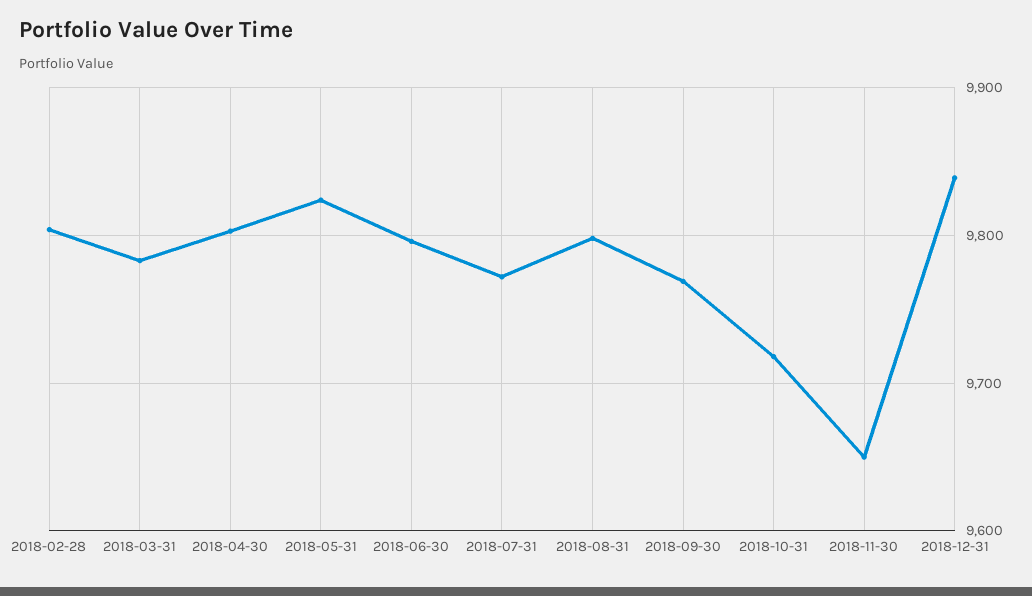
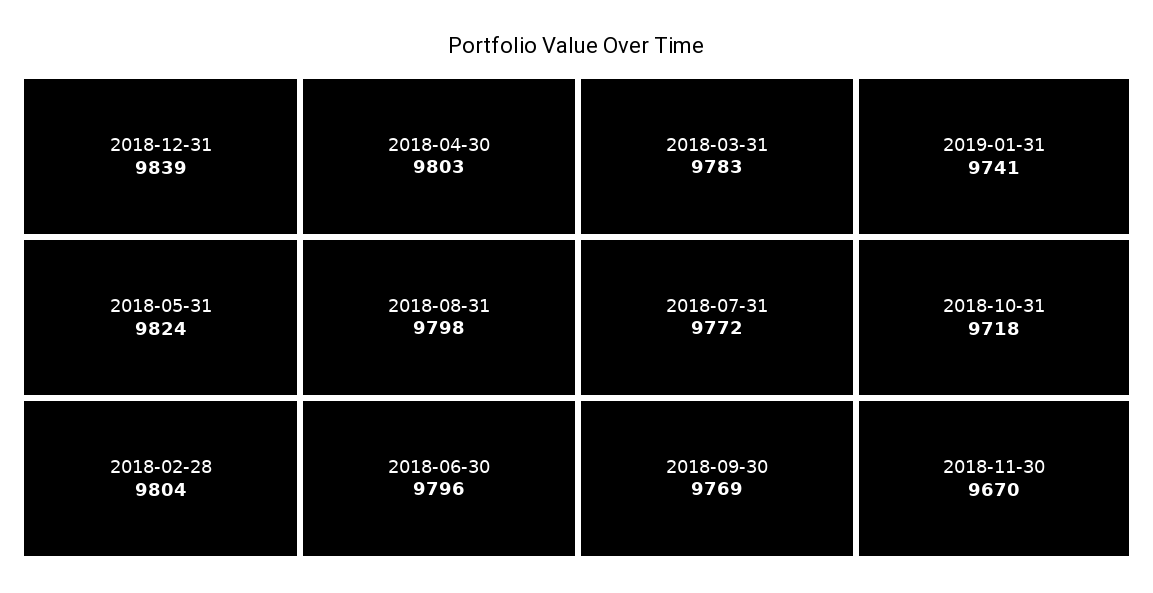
2018-11-30: 9650 -> 9670
2019-01-31: none -> 9741

